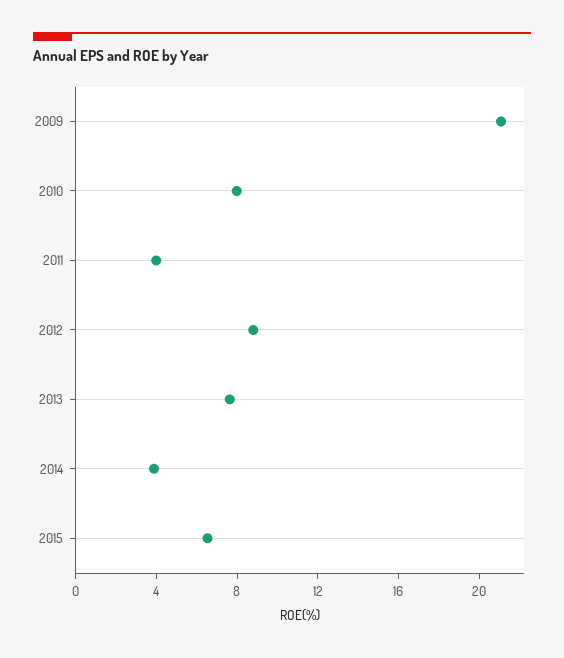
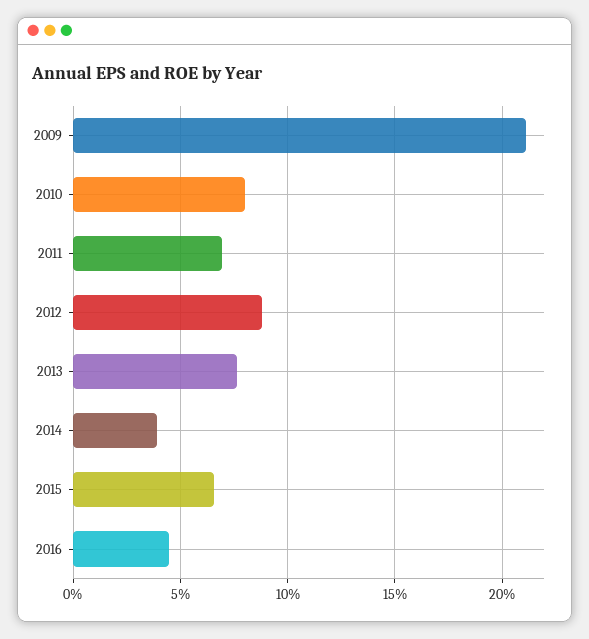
2011: 4 -> 7
2016: none -> 4.5

